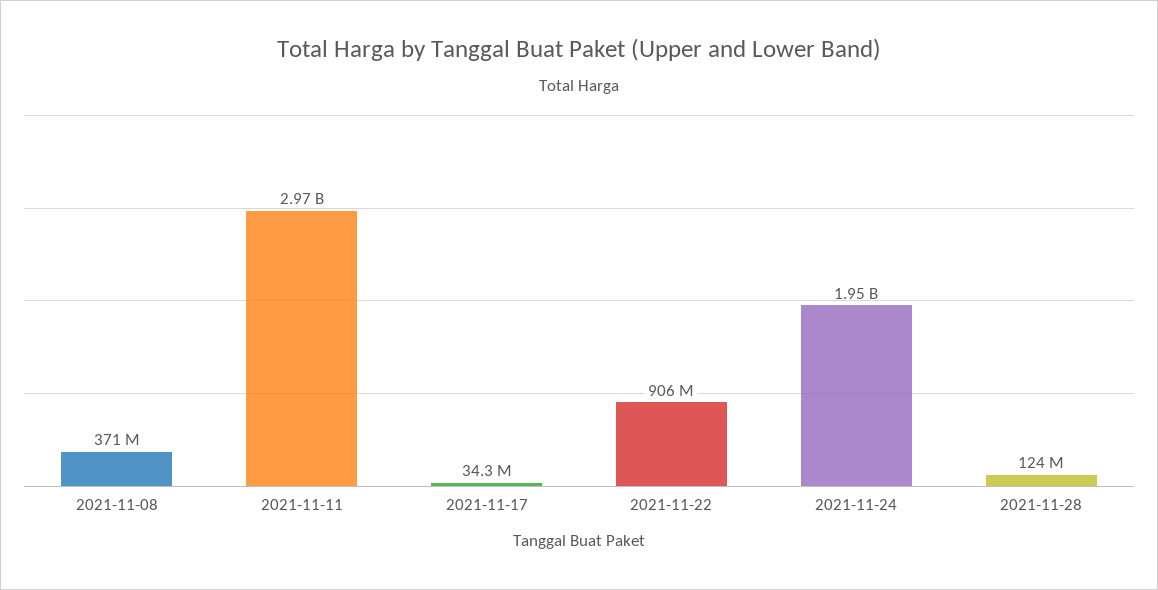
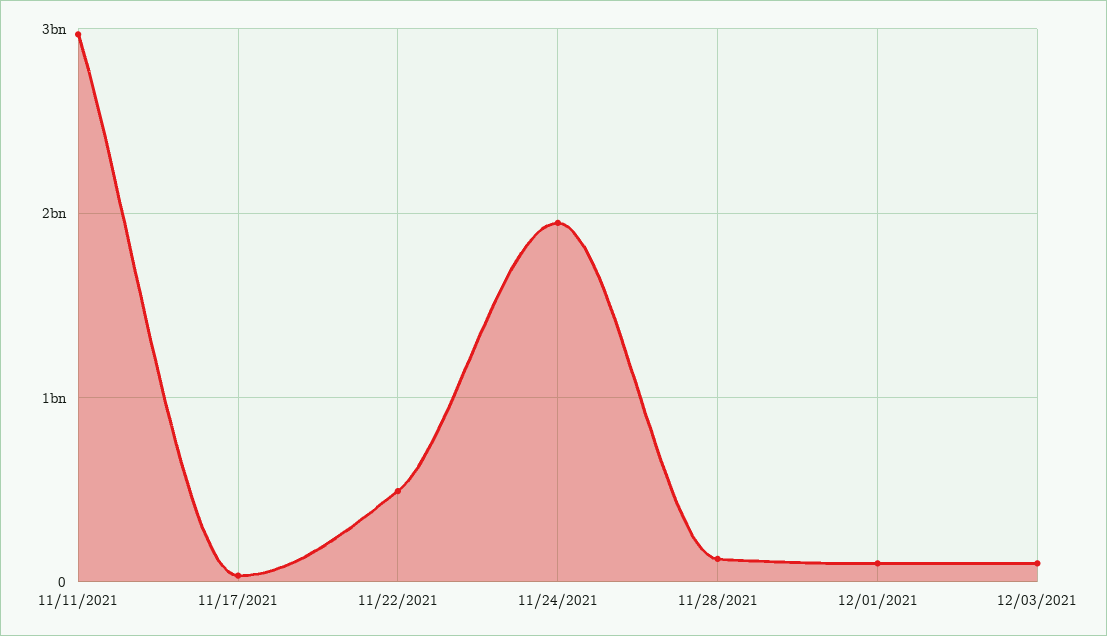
2021-11-08: 371000000 -> none
2021-11-22: 906000000 -> 500000000
12/01/2021: none -> 100000000
12/03/2021: none -> 100000000

